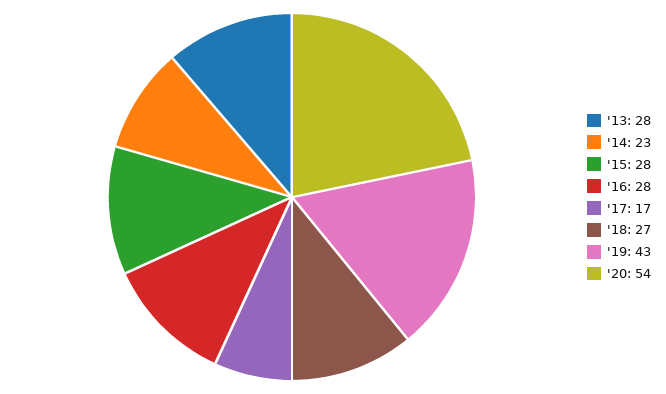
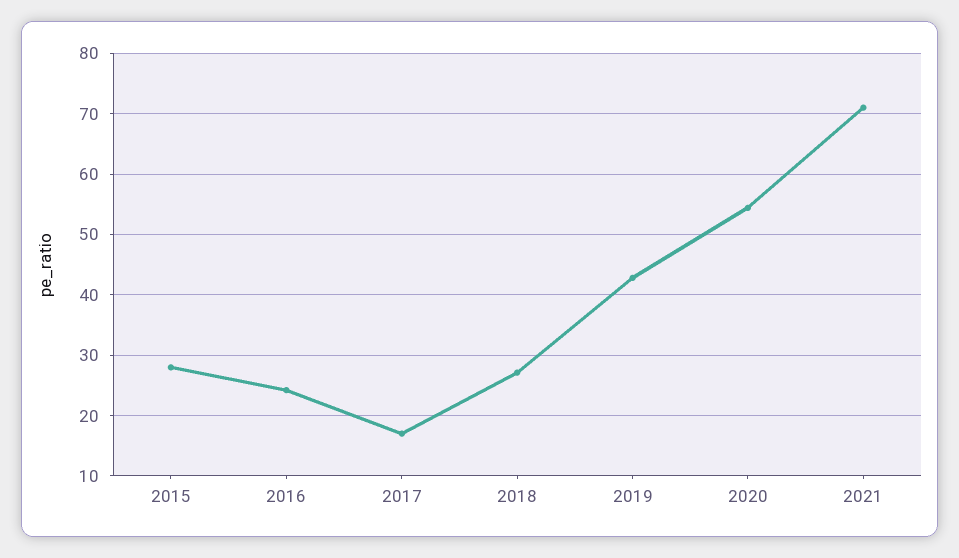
'13: 28 -> none
'14: 23 -> none
'16: 28 -> 24
2021: none -> 71

